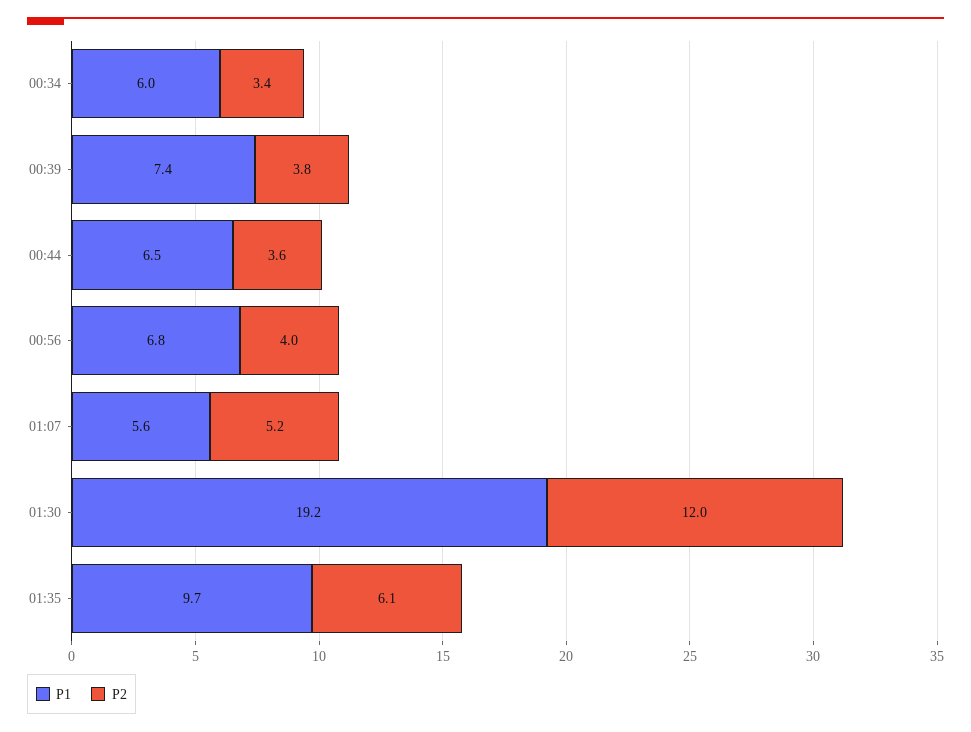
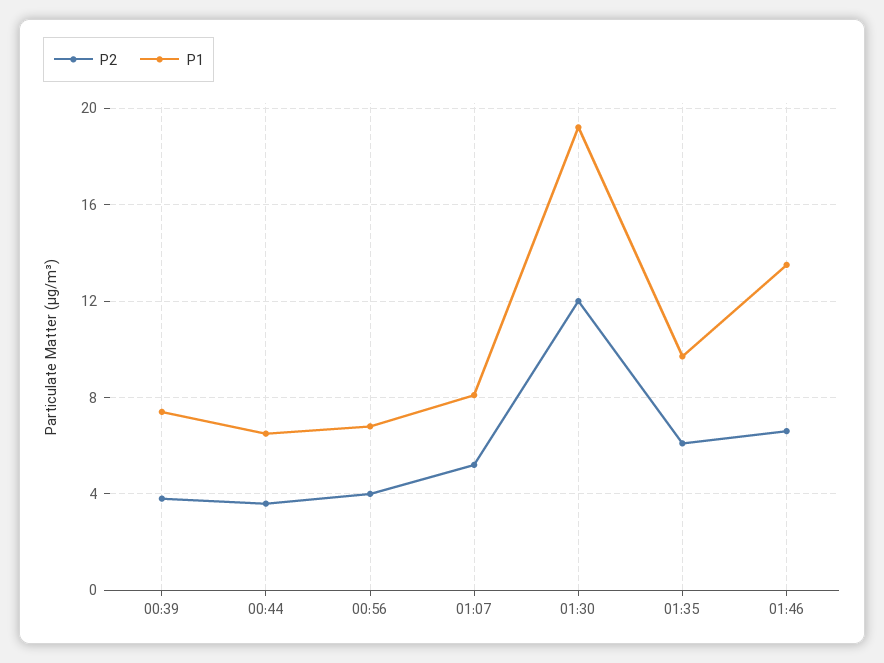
P1, 00:34: 6 -> none
P2, 00:34: 3.4 -> none
P1, 01:07: 5.6 -> 8
P2, 01:46: none -> 6.5
P1, 01:46: none -> 13.5

